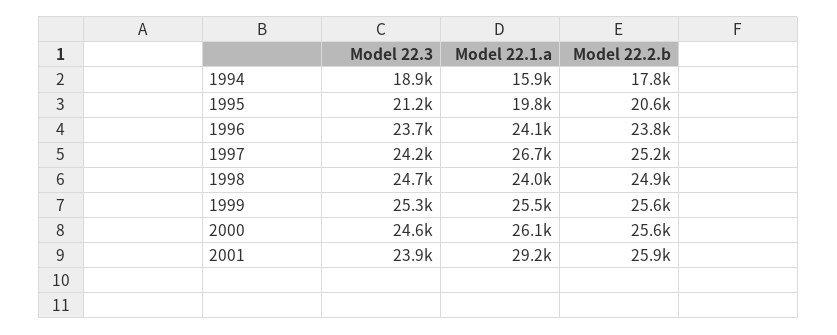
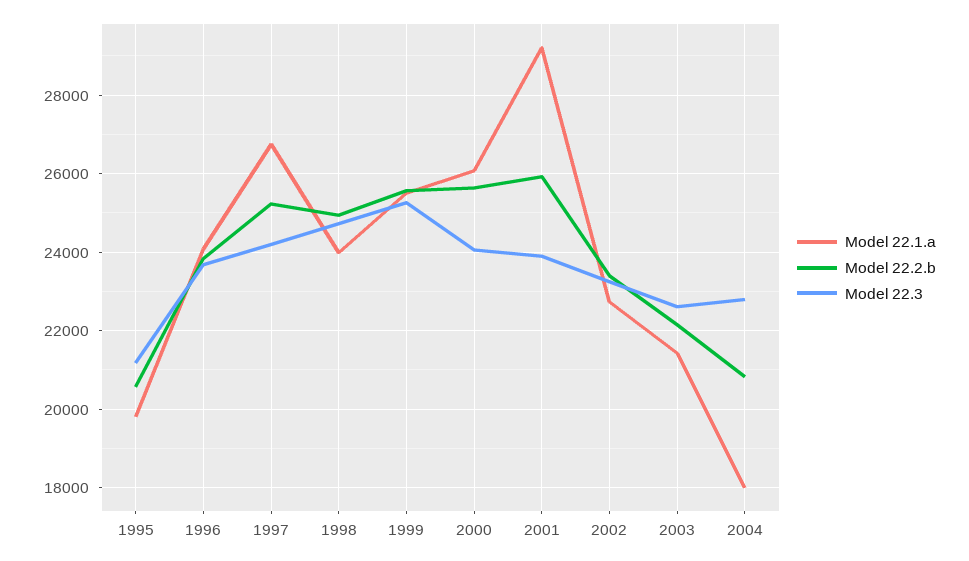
Model 22.3, 1994: 18900 -> none
Model 22.1.a, 1994: 15900 -> none
Model 22.2.b, 1994: 17800 -> none
Model 22.3, 2000: 24600 -> 24000
Model 22.1.a, 2002: none -> 22800
Model 22.2.b, 2002: none -> 23400
Model 22.3, 2002: none -> 23200
Model 22.1.a, 2003: none -> 21400
Model 22.2.b, 2003: none -> 22200
Model 22.3, 2003: none -> 22600
Model 22.1.a, 2004: none -> 18000
Model 22.2.b, 2004: none -> 20800
Model 22.3, 2004: none -> 22800

